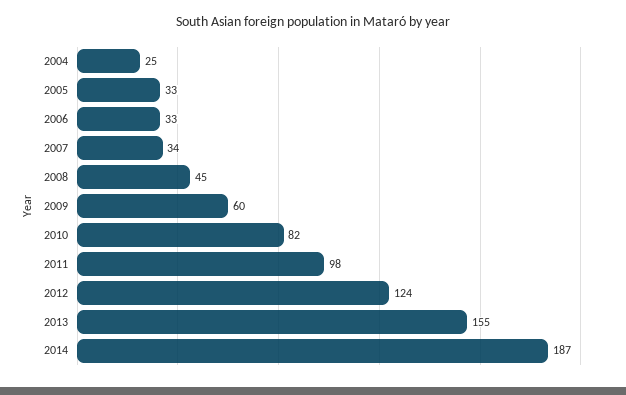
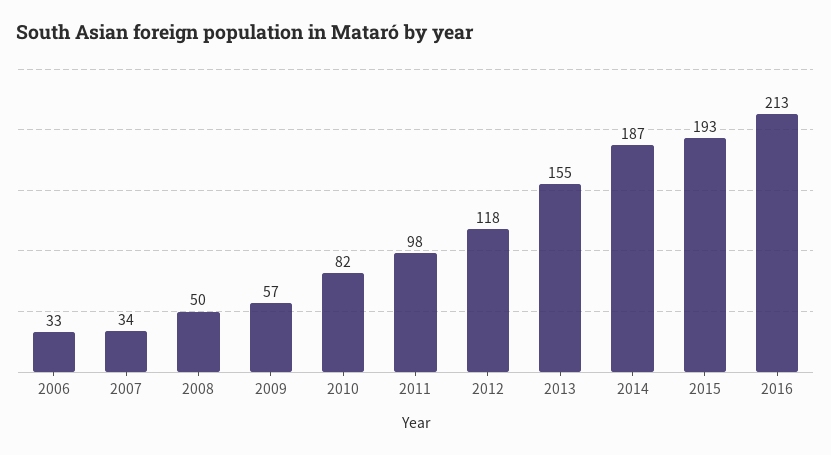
2004: 25 -> none
2005: 33 -> none
2008: 45 -> 50
2009: 60 -> 57
2012: 124 -> 118
2015: none -> 193
2016: none -> 213

